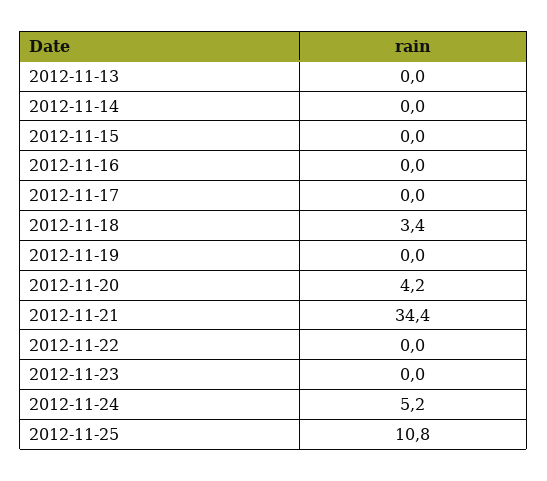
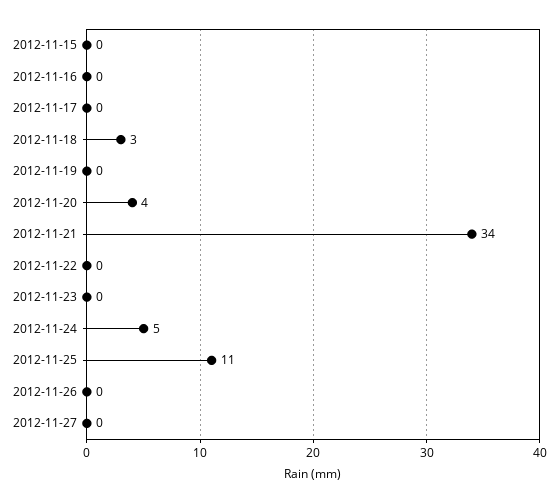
2012-11-13: 0 -> none
2012-11-14: 0 -> none
2012-11-26: none -> 0
2012-11-27: none -> 0

